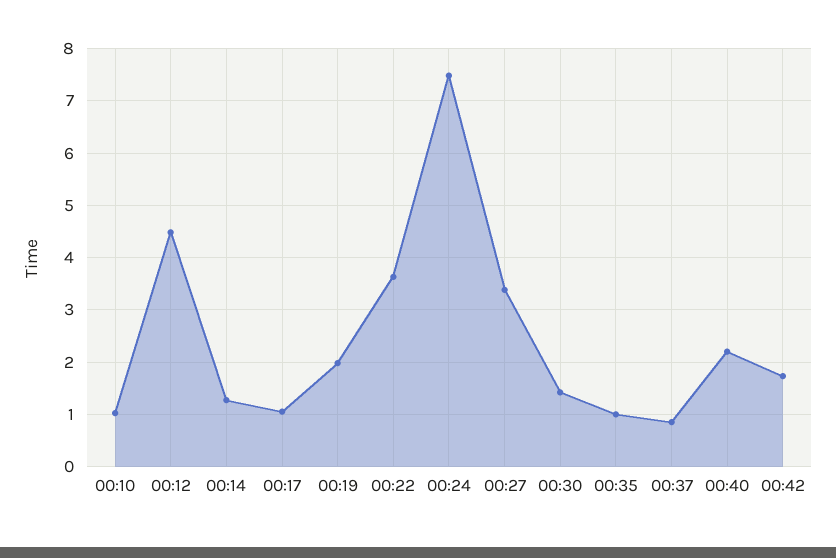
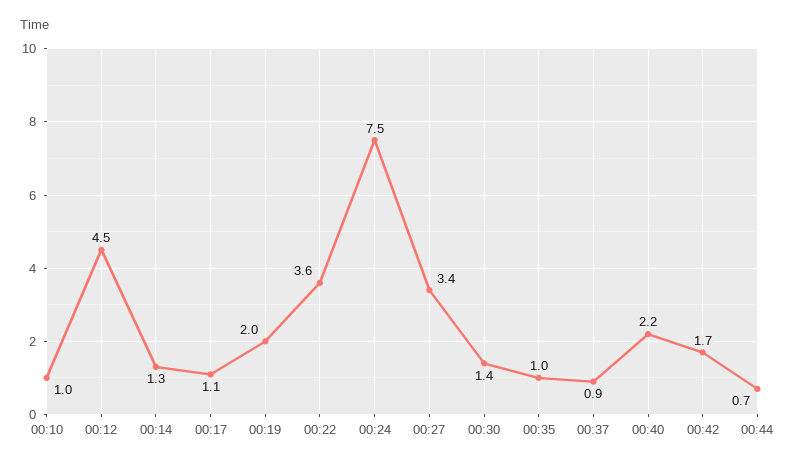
00:44: none -> 0.7

